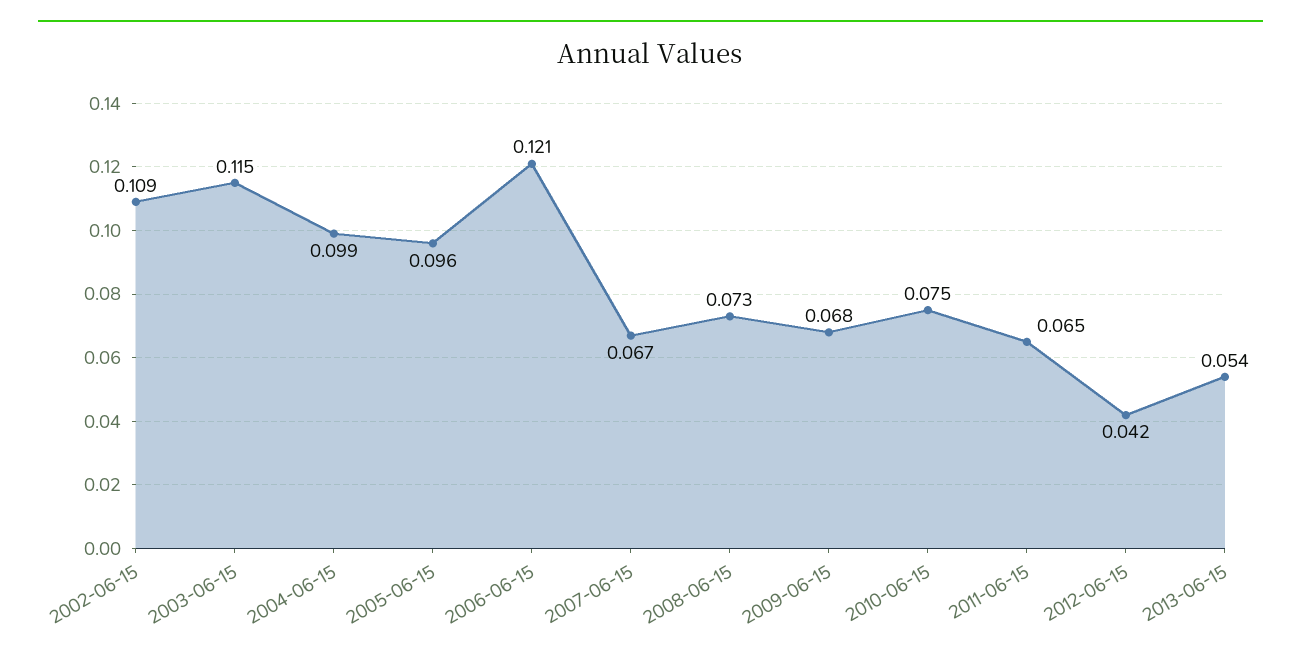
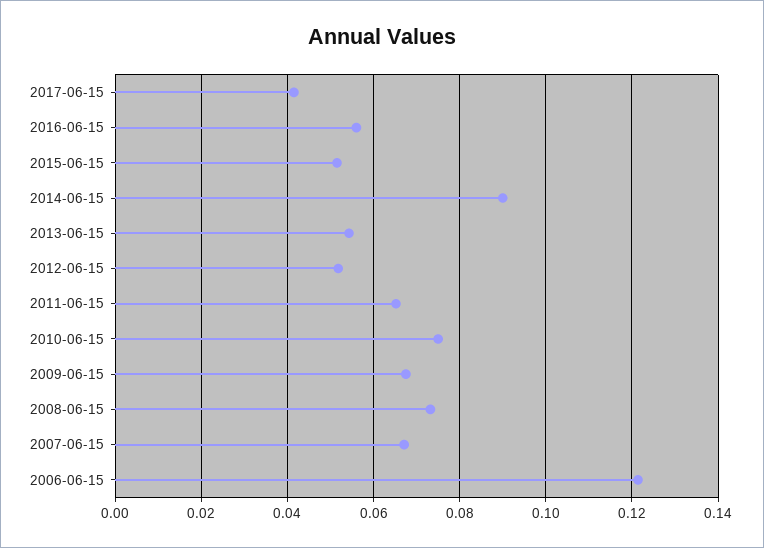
2002-06-15: 0.109 -> none
2003-06-15: 0.115 -> none
2004-06-15: 0.099 -> none
2005-06-15: 0.096 -> none
2012-06-15: 0.042 -> 0.052
2017-06-15: none -> 0.042
2016-06-15: none -> 0.056
2015-06-15: none -> 0.052
2014-06-15: none -> 0.09

